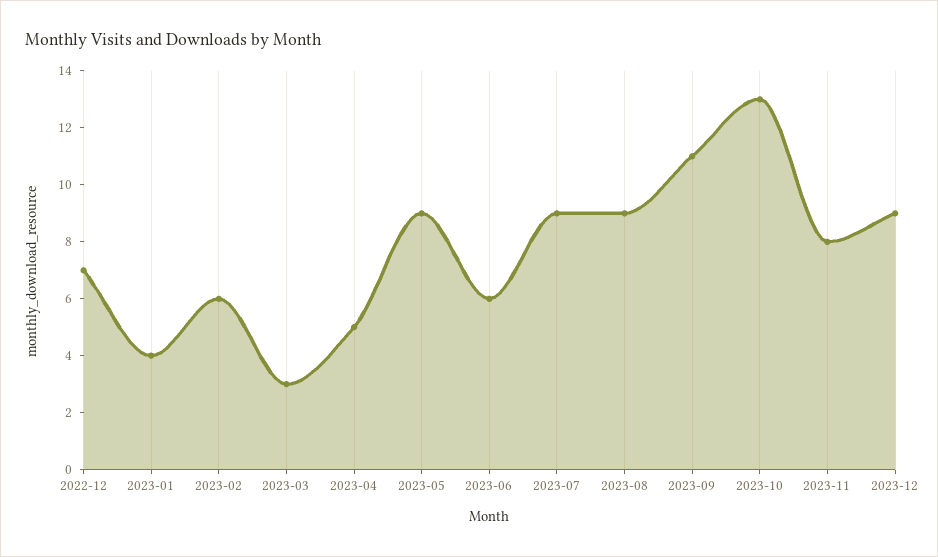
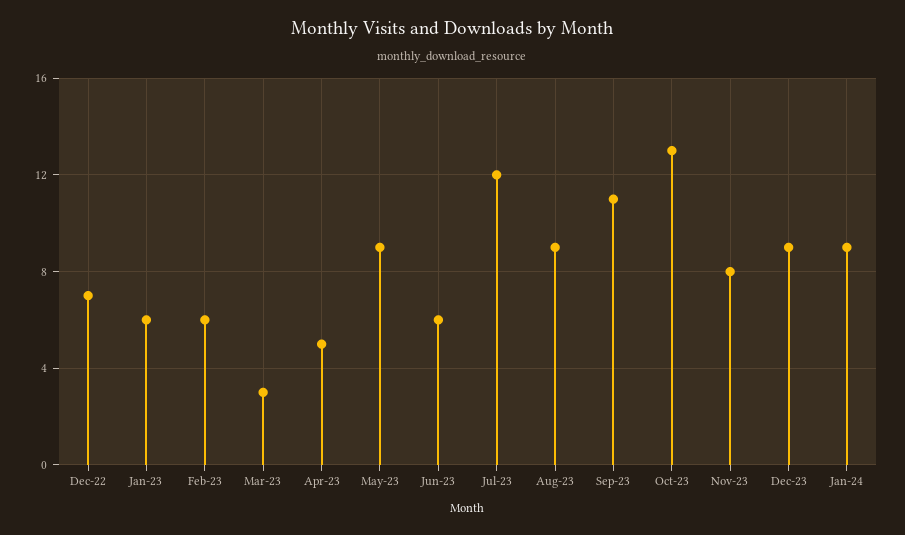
2023-01: 4 -> 6
2023-07: 9 -> 12
Jan-24: none -> 9

